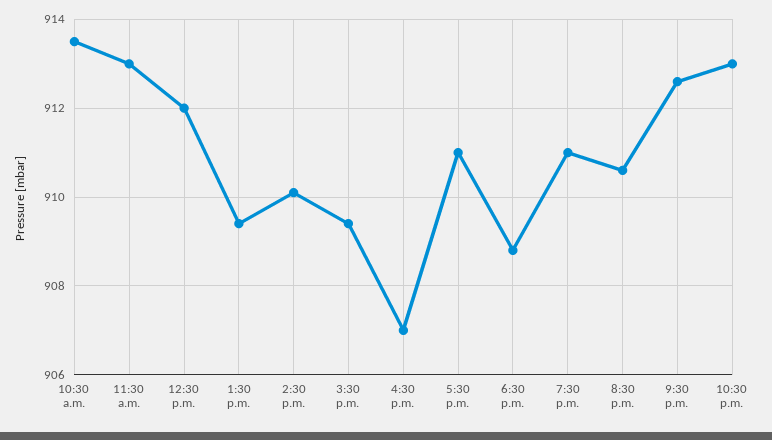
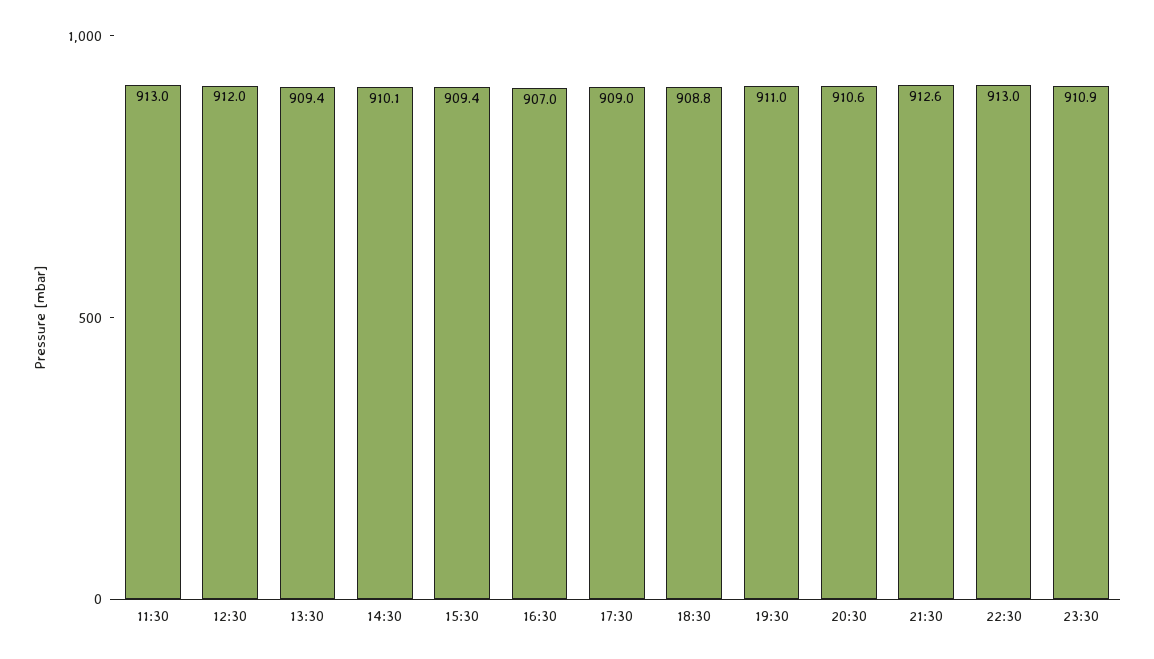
10:30 a.m.: 913.5 -> none
5:30 p.m.: 911 -> 909
23:30: none -> 910.9

